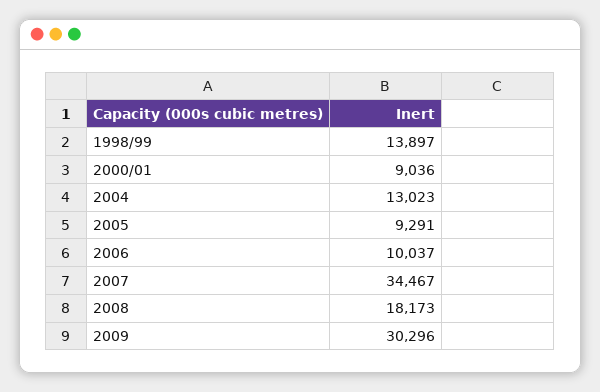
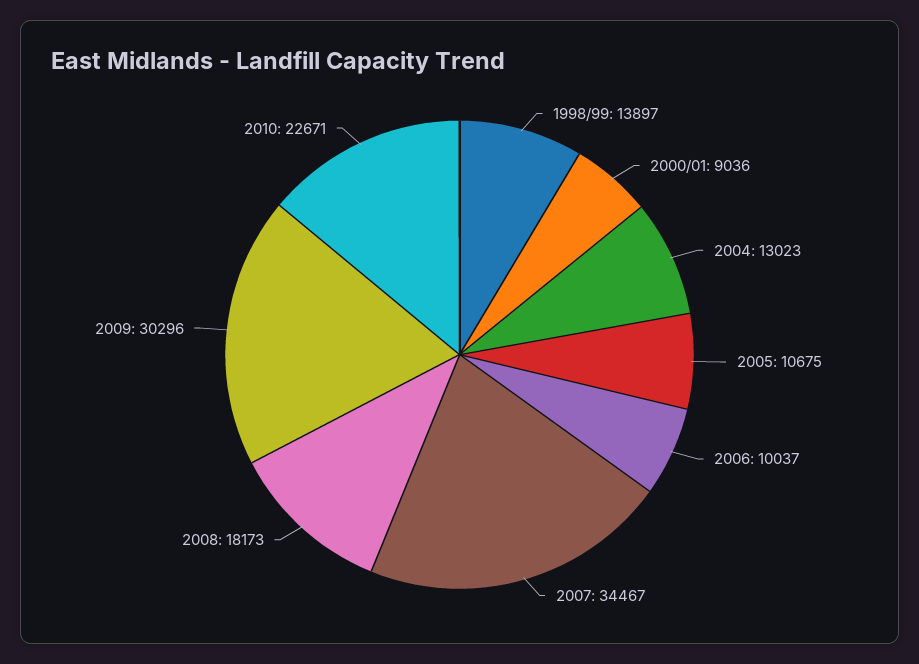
2005: 9291 -> 10675
2010: none -> 22671

